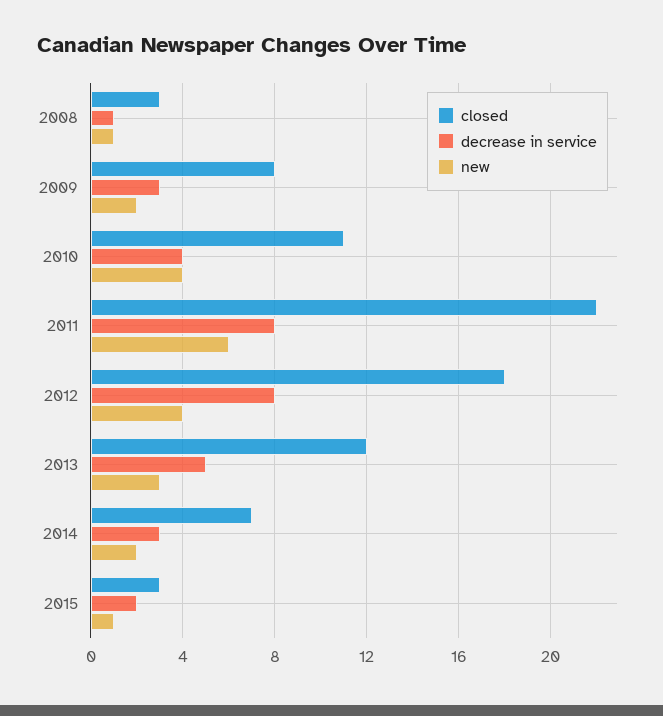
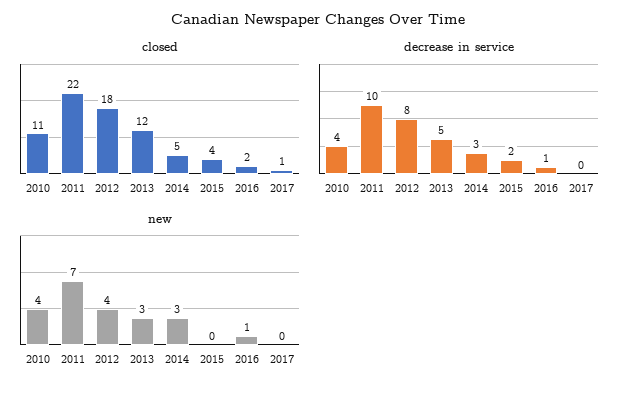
closed, 2008: 3 -> none
decrease in service, 2008: 1 -> none
new, 2008: 1 -> none
closed, 2009: 8 -> none
decrease in service, 2009: 3 -> none
new, 2009: 2 -> none
decrease in service, 2011: 8 -> 10
new, 2011: 6 -> 7
closed, 2014: 7 -> 5
new, 2014: 2 -> 3
closed, 2015: 3 -> 4
new, 2015: 1 -> 0
closed, 2016: none -> 2
closed, 2017: none -> 1
decrease in service, 2016: none -> 1
decrease in service, 2017: none -> 0
new, 2016: none -> 1
new, 2017: none -> 0

